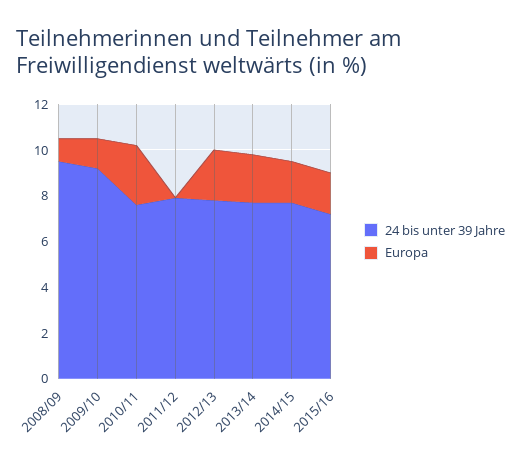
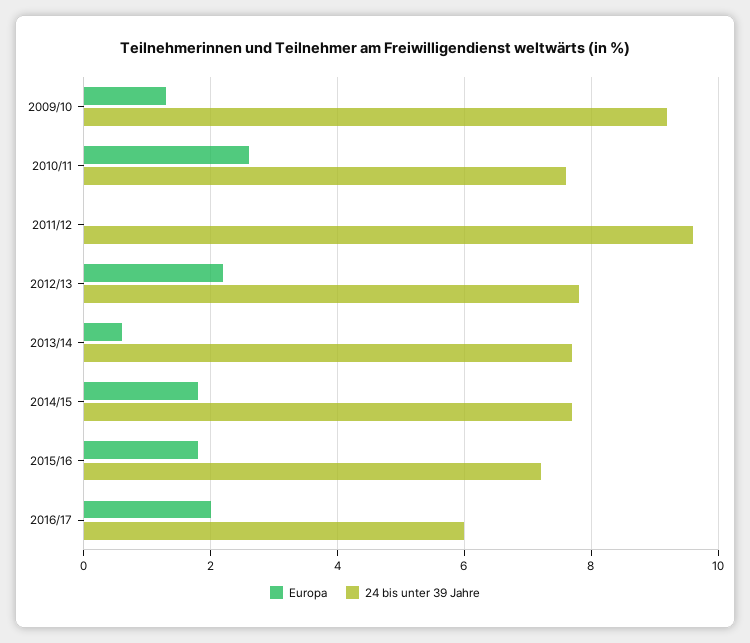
24 bis unter 39 Jahre, 2008/09: 9.5 -> none
Europa, 2008/09: 1 -> none
24 bis unter 39 Jahre, 2011/12: 8 -> 9.5
Europa, 2013/14: 2 -> 0.5
Europa, 2016/17: none -> 2
24 bis unter 39 Jahre, 2016/17: none -> 6

